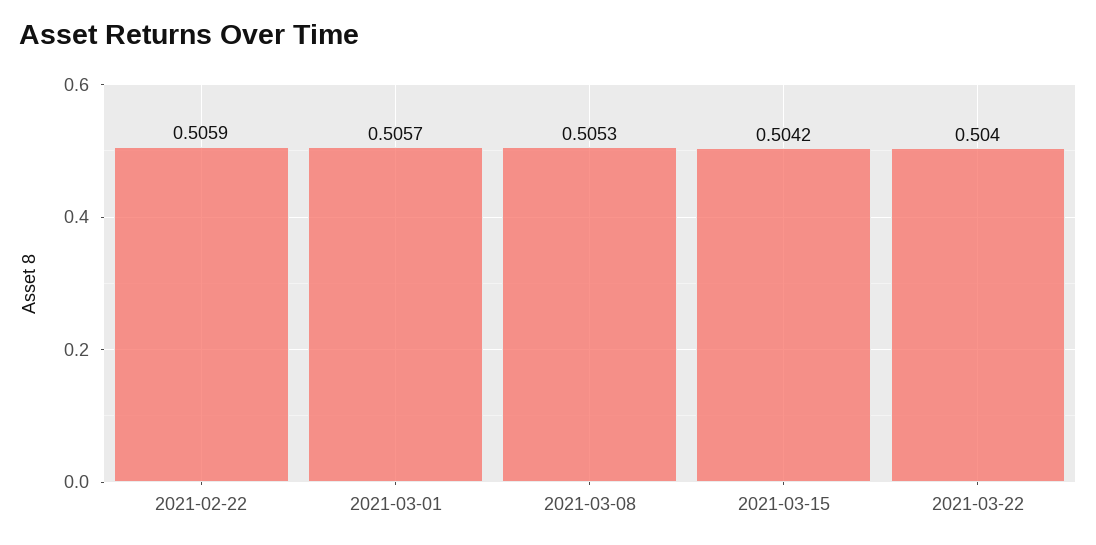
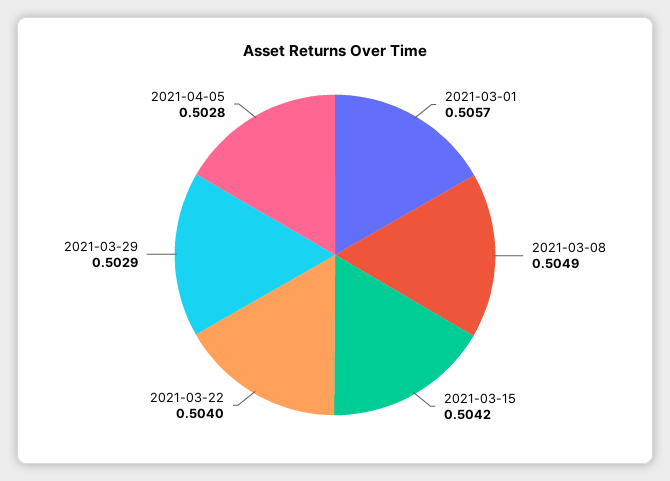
2021-02-22: 0.5059 -> none
2021-03-08: 0.5053 -> 0.5049
2021-03-29: none -> 0.5029
2021-04-05: none -> 0.5028

